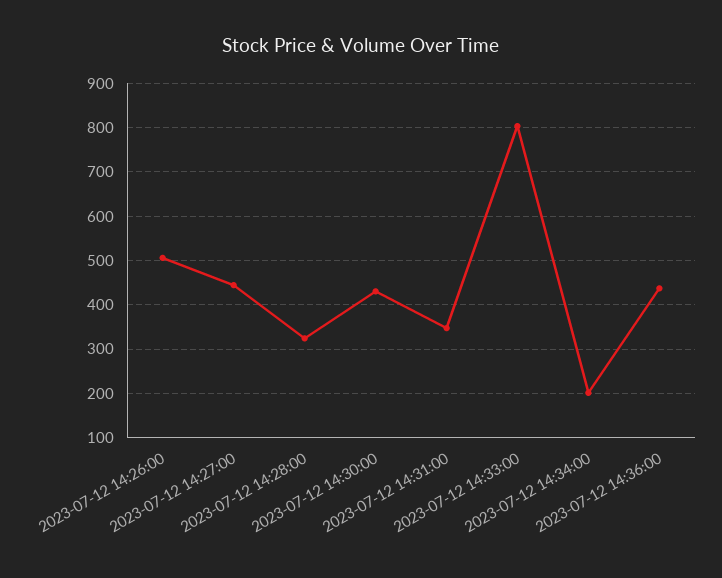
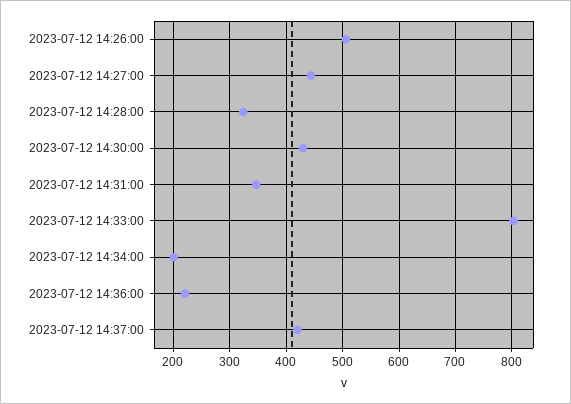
2023-07-12 14:36:00: 440 -> 220
2023-07-12 14:37:00: none -> 420

